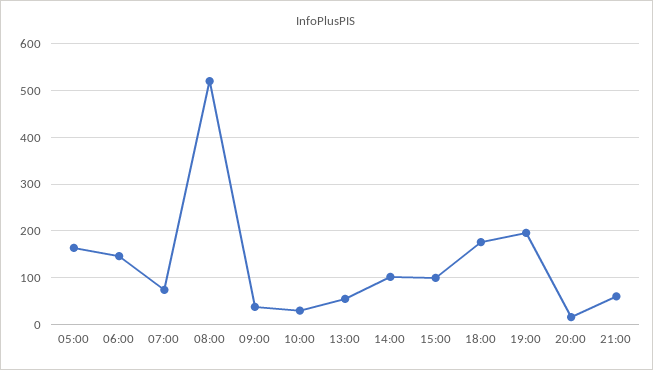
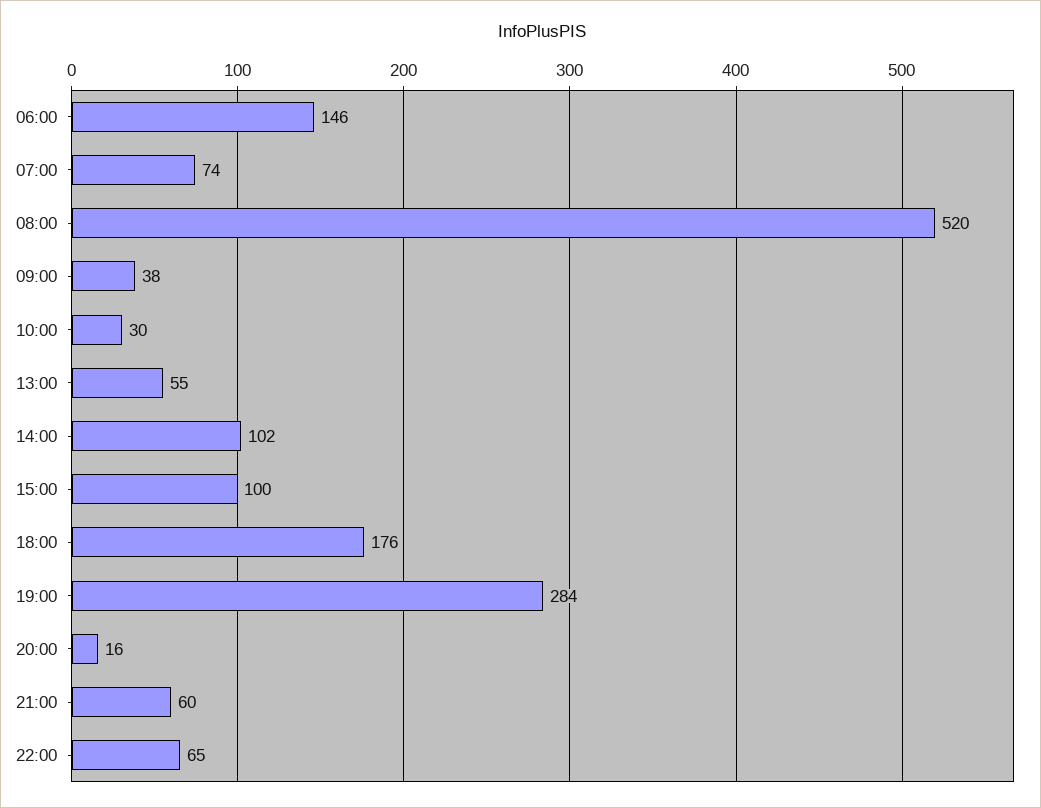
05:00: 160 -> none
19:00: 200 -> 284
22:00: none -> 65

